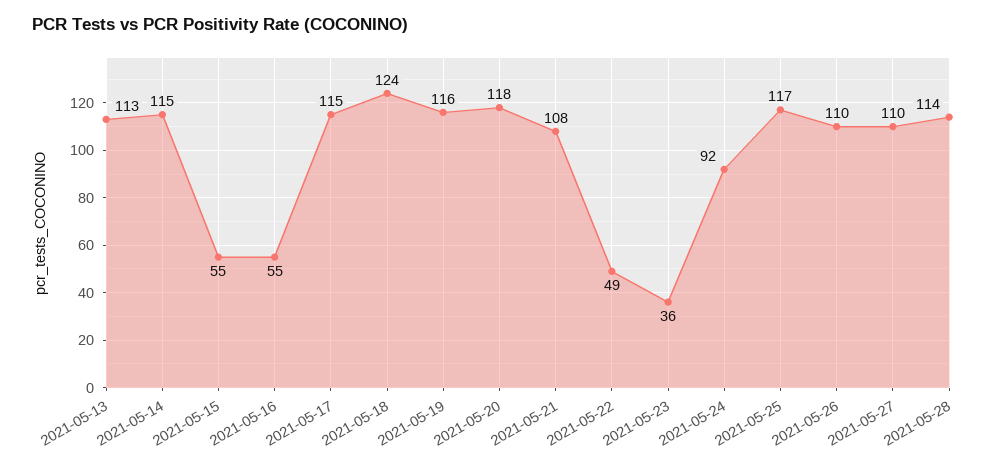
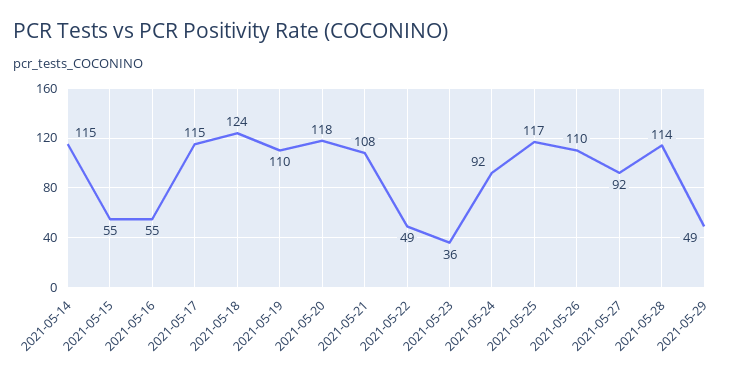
2021-05-13: 113 -> none
2021-05-19: 116 -> 110
2021-05-27: 110 -> 92
2021-05-29: none -> 49

